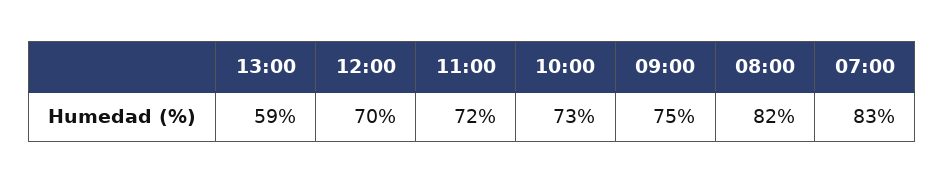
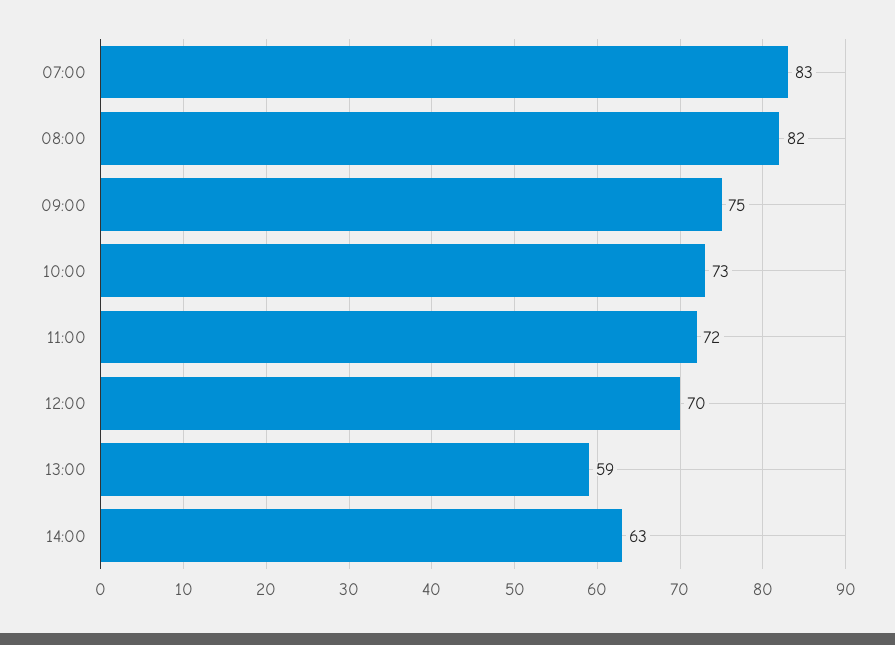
14:00: none -> 63

